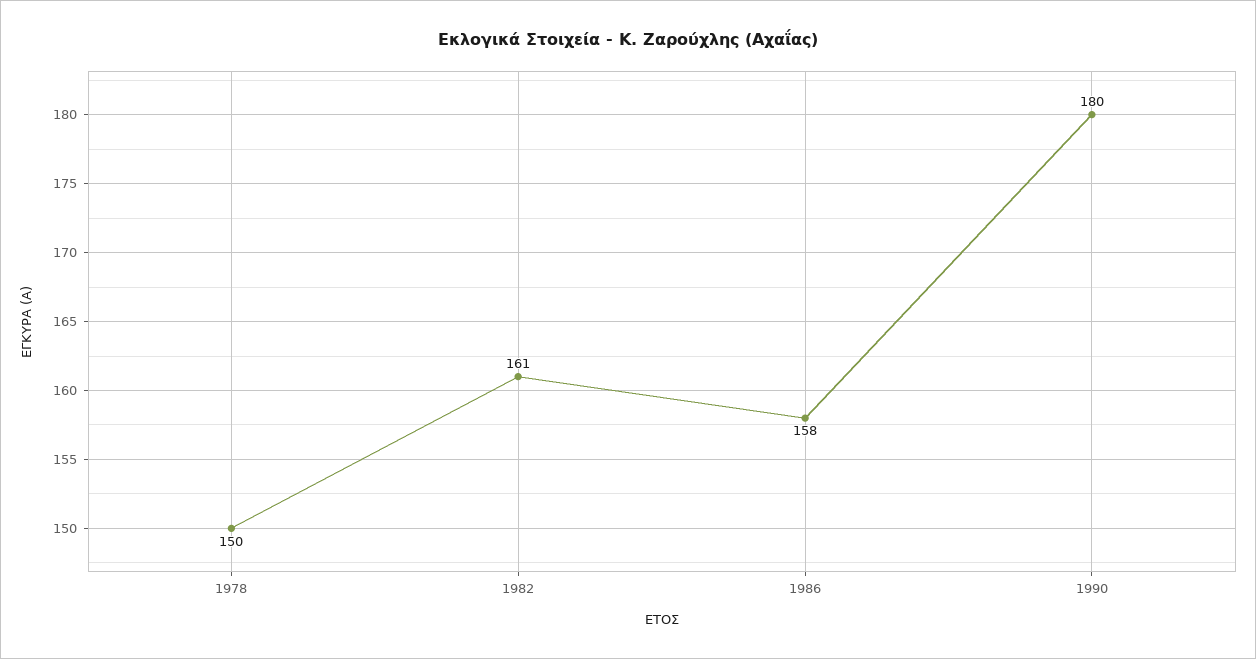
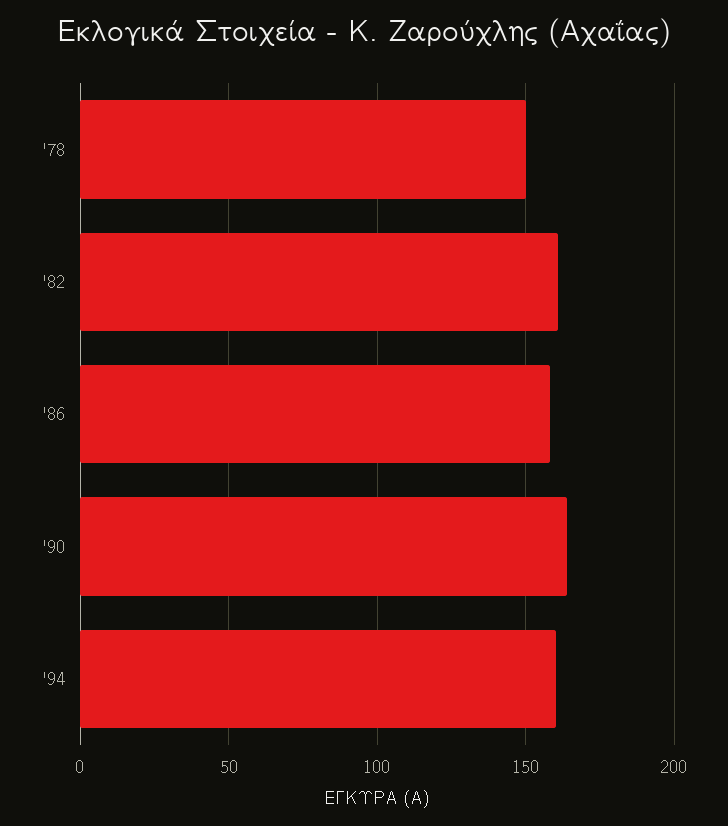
1990: 180 -> 165
'94: none -> 160

